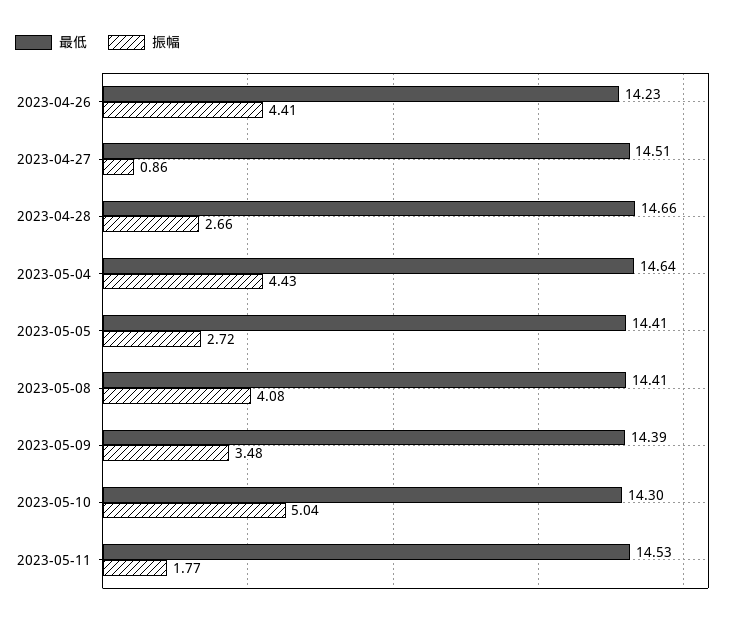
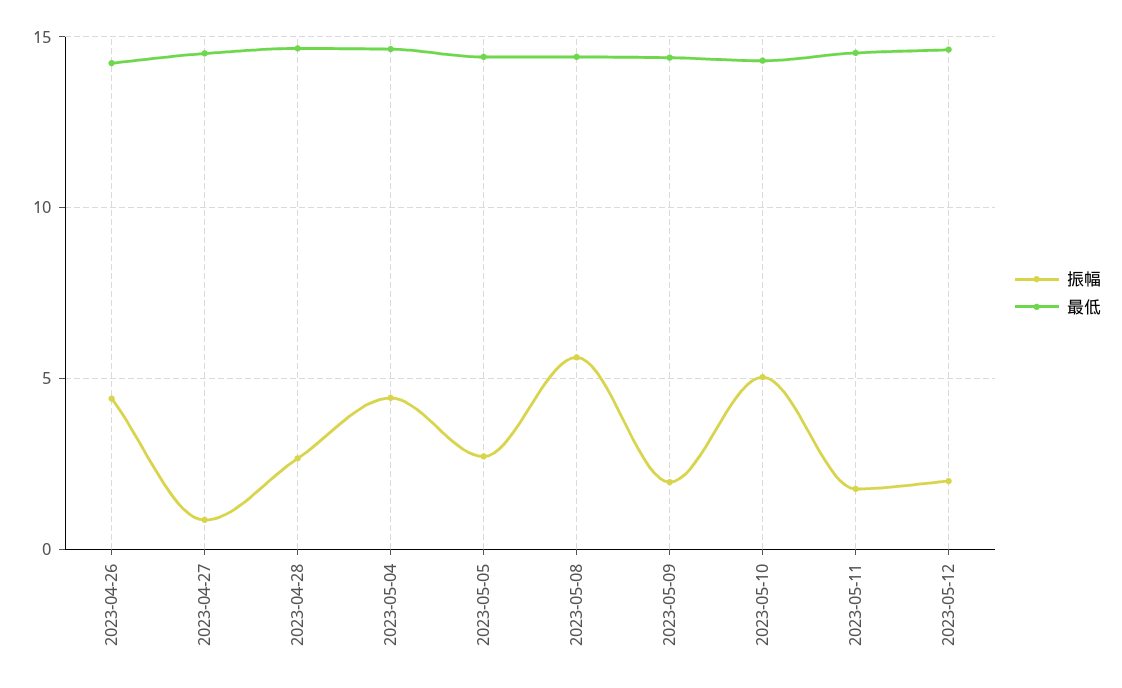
振幅, 2023-05-08: 4.08 -> 5.5
振幅, 2023-05-09: 3.48 -> 2
振幅, 2023-05-12: none -> 2
最低, 2023-05-12: none -> 14.5

